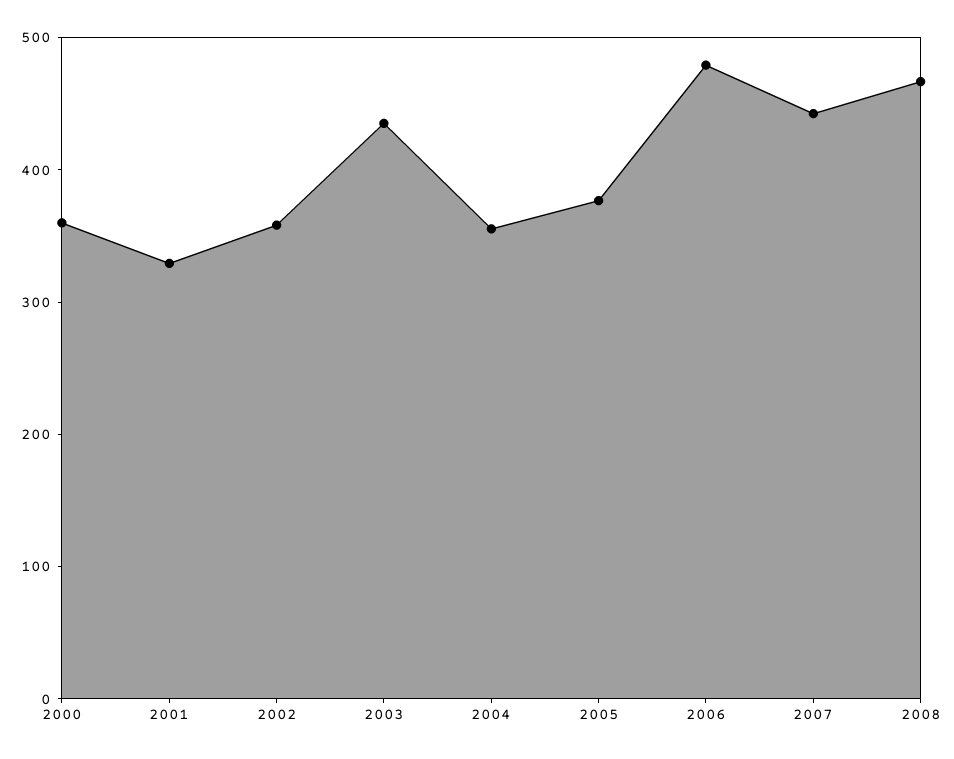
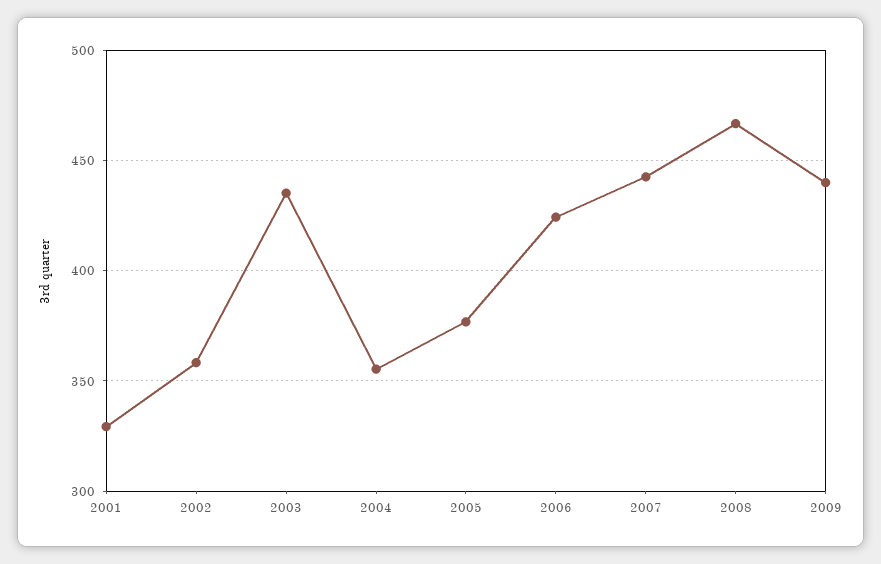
2000: 360 -> none
2006: 480 -> 425
2009: none -> 440

